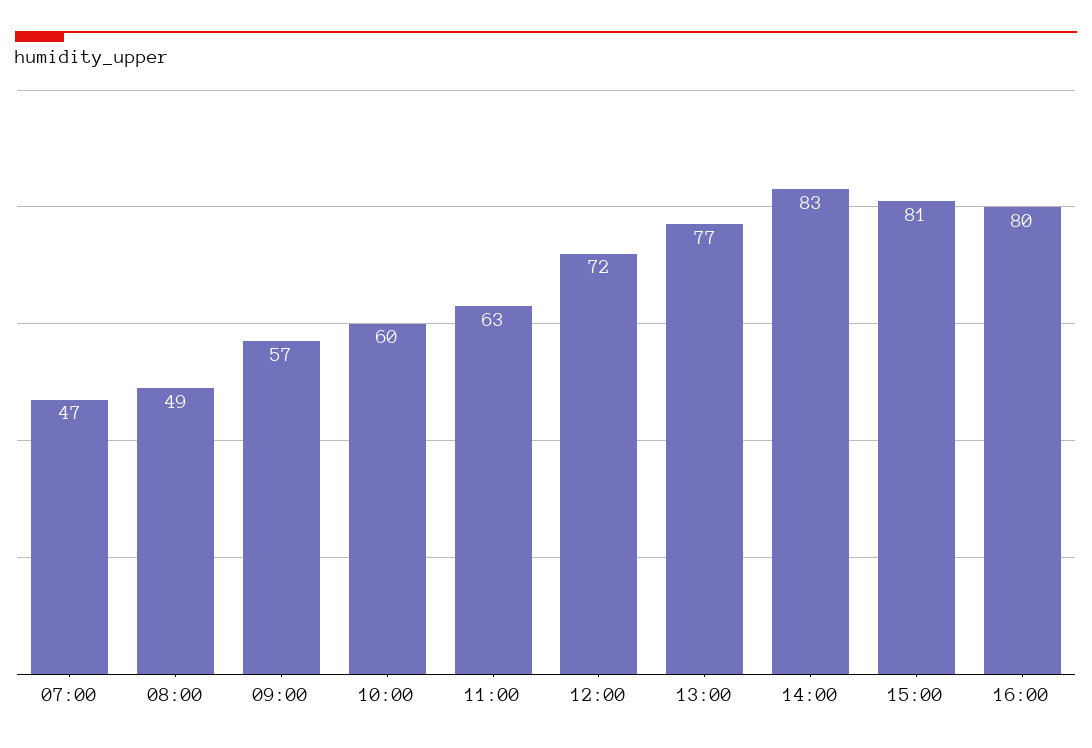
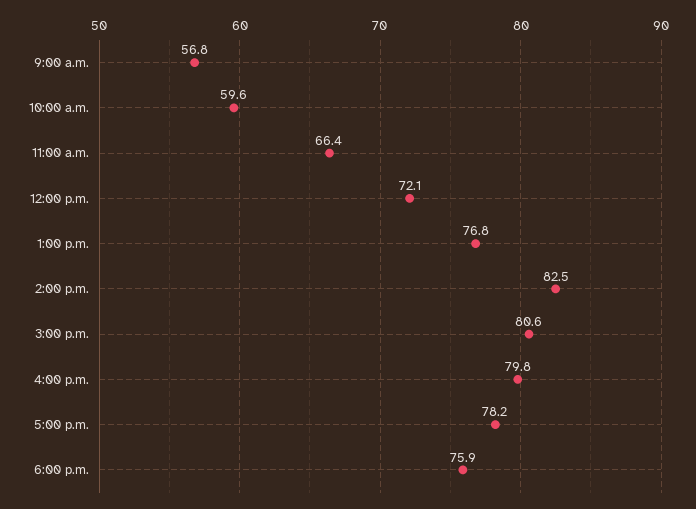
07:00: 47 -> none
08:00: 49 -> none
11:00: 63 -> 66.4
5:00 p.m.: none -> 78.2
6:00 p.m.: none -> 75.9

